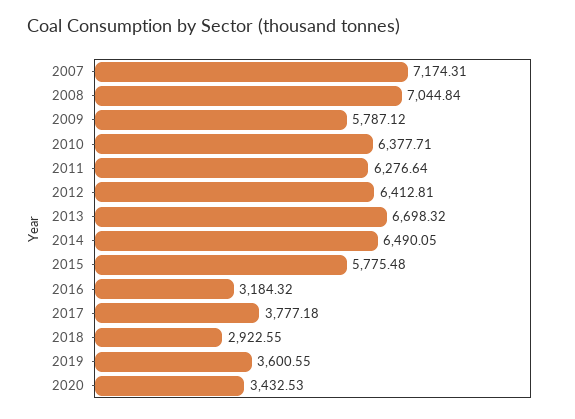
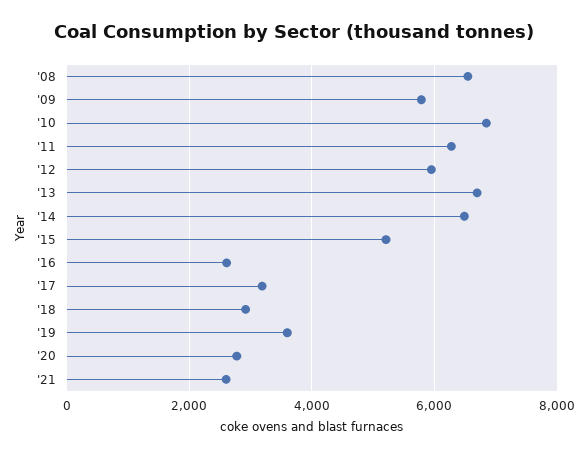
2007: 7174.31 -> none
2008: 7044.84 -> 6600
2010: 6377.71 -> 6800
2012: 6412.81 -> 6000
2015: 5775.48 -> 5200
2016: 3184.32 -> 2600
2017: 3777.18 -> 3200
2020: 3432.53 -> 2800
'21: none -> 2600

